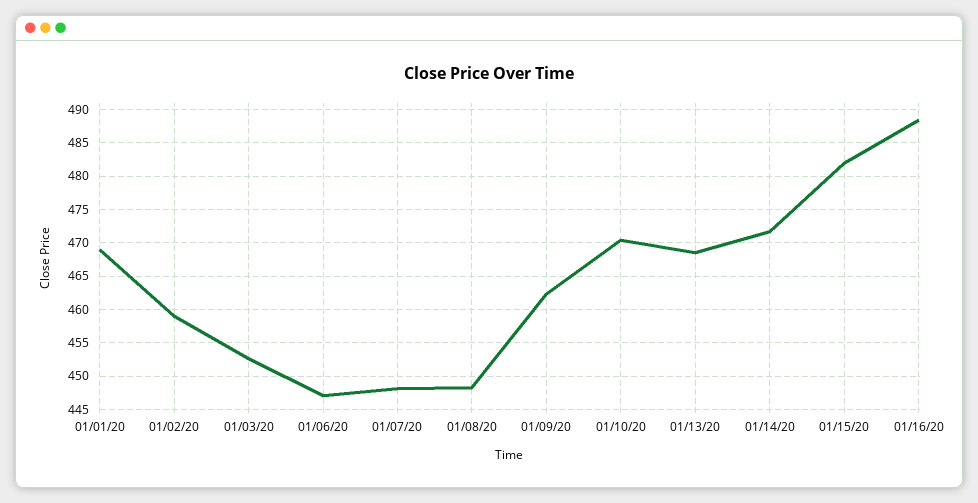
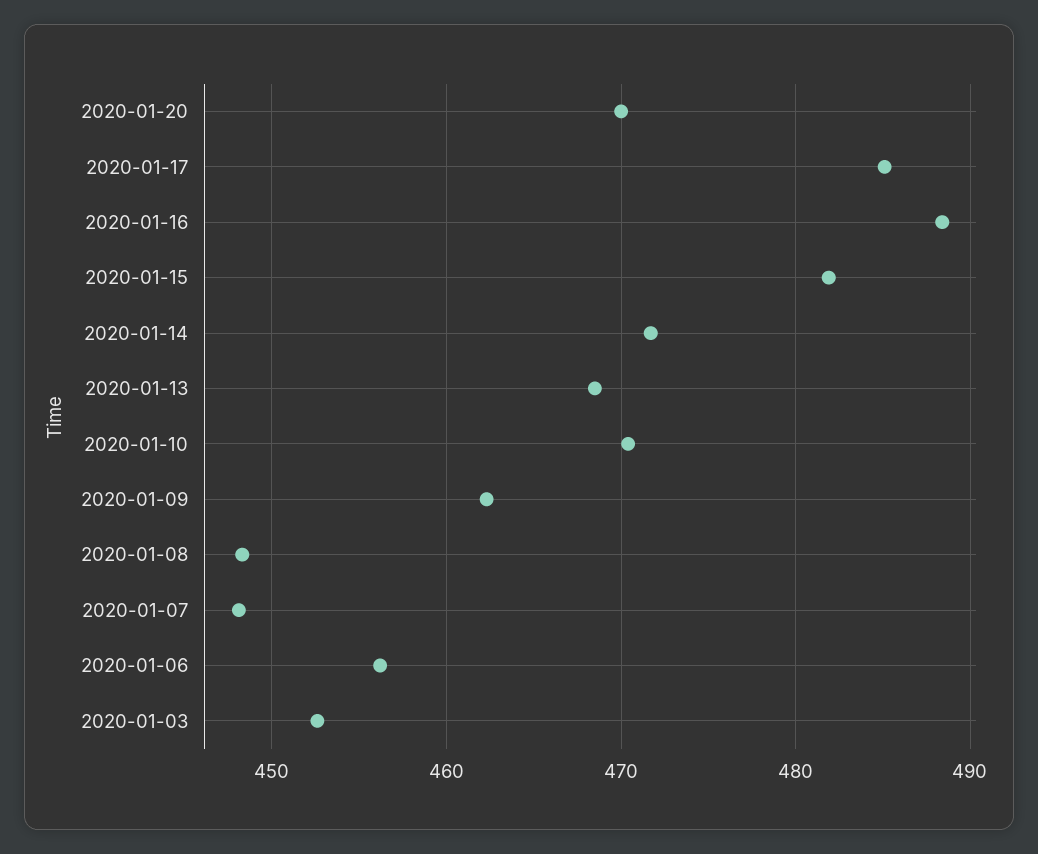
01/01/20: 469 -> none
01/02/20: 459 -> none
01/06/20: 447 -> 456
2020-01-20: none -> 470
2020-01-17: none -> 485

